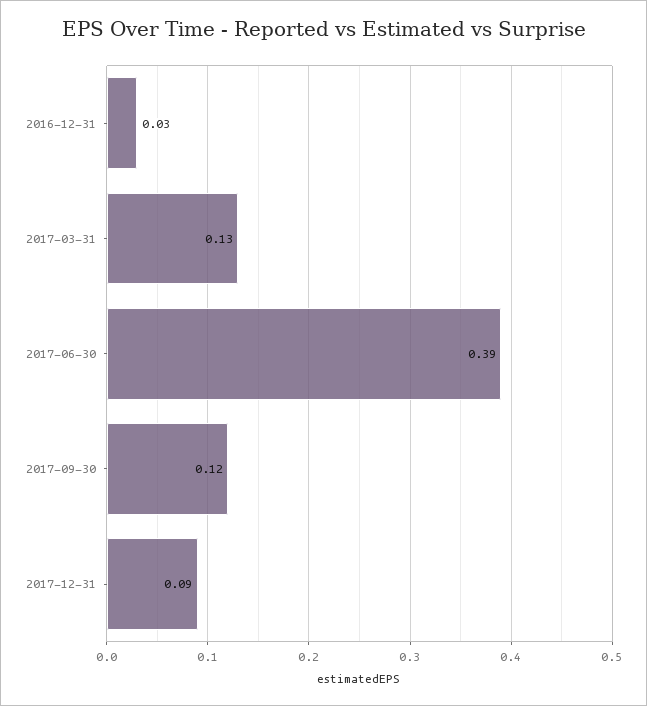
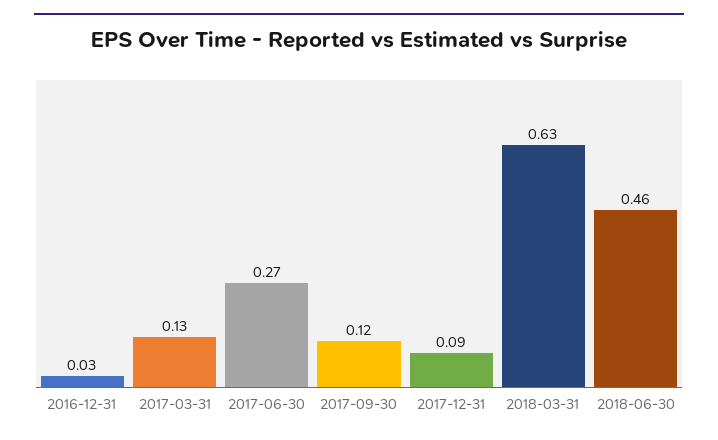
2017-06-30: 0.39 -> 0.27
2018-03-31: none -> 0.63
2018-06-30: none -> 0.46

